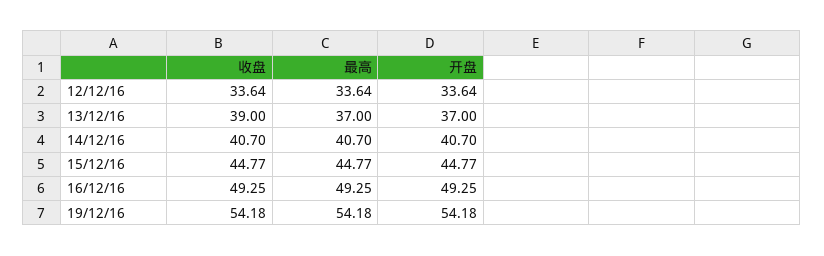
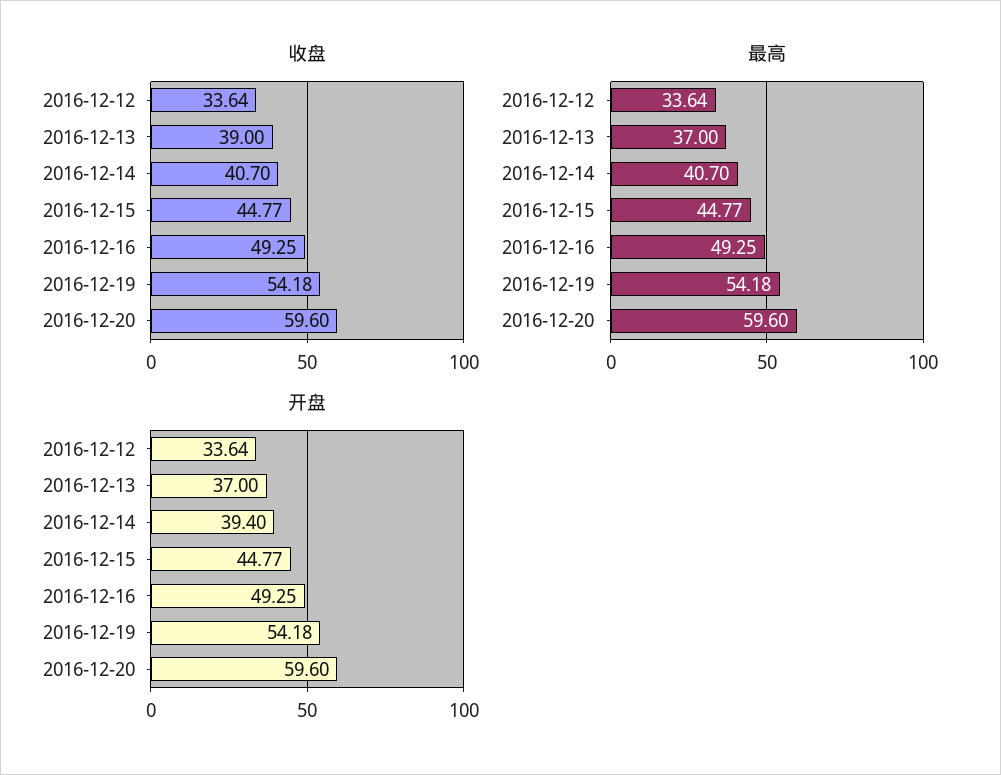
开盘, 14/12/16: 40.7 -> 39.4
收盘, 2016-12-20: none -> 59.6
最高, 2016-12-20: none -> 59.6
开盘, 2016-12-20: none -> 59.6

